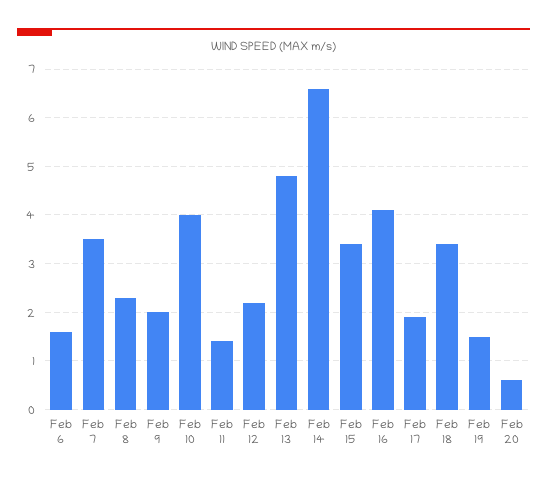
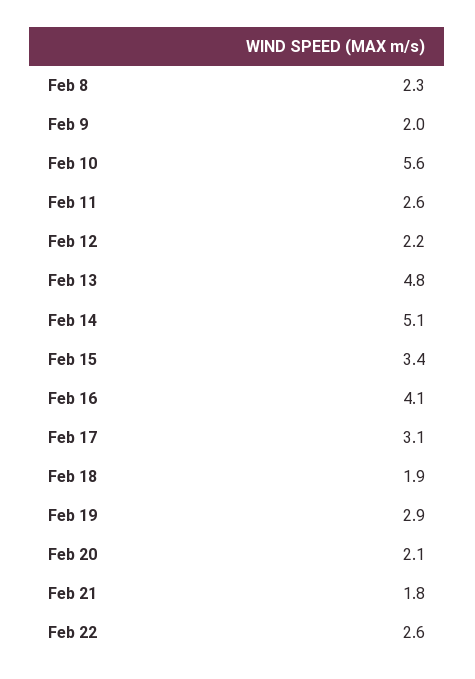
Feb 6: 1.5 -> none
Feb 7: 3.5 -> none
Feb 10: 4 -> 5.6
Feb 11: 1.5 -> 2.6
Feb 14: 6.5 -> 5.1
Feb 17: 2 -> 3.1
Feb 18: 3.5 -> 1.9
Feb 19: 1.5 -> 2.9
Feb 20: 0.5 -> 2.1
Feb 21: none -> 1.8
Feb 22: none -> 2.6

